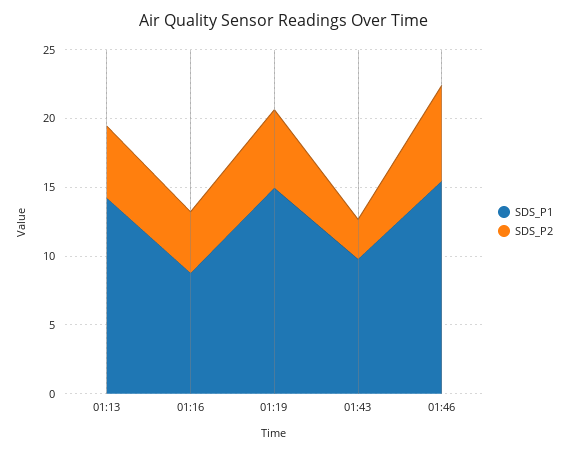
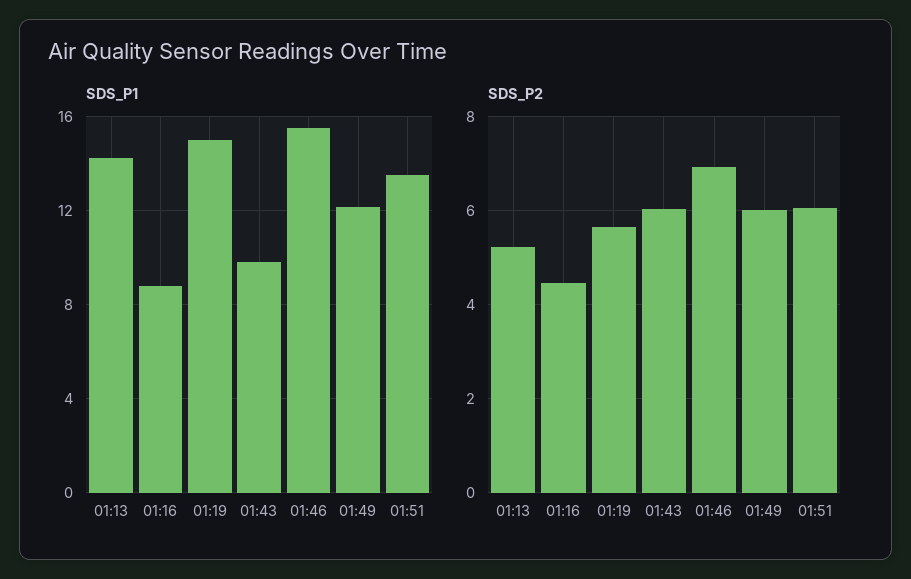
SDS_P2, 01:43: 3 -> 6
SDS_P1, 01:49: none -> 12
SDS_P1, 01:51: none -> 13.5
SDS_P2, 01:49: none -> 6
SDS_P2, 01:51: none -> 6

